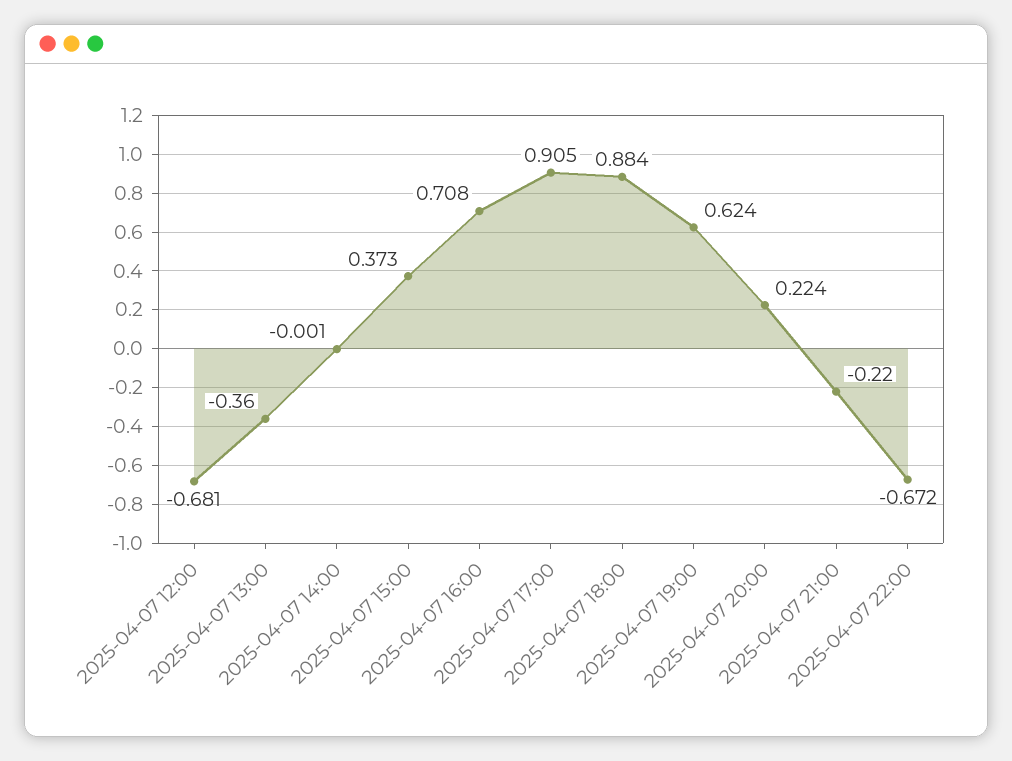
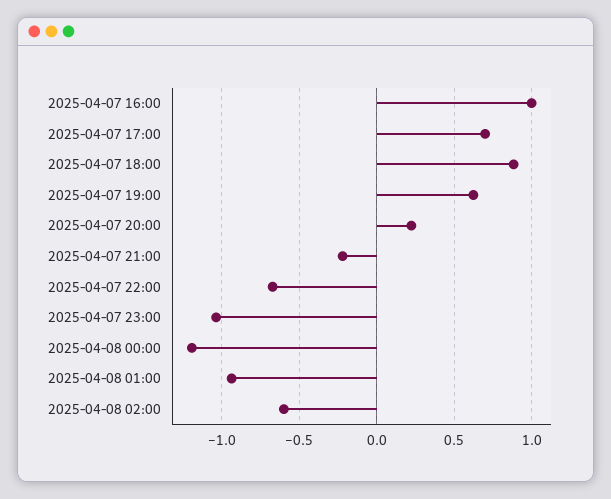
2025-04-07 12:00: -0.681 -> none
2025-04-07 13:00: -0.36 -> none
2025-04-07 14:00: -0.001 -> none
2025-04-07 15:00: 0.373 -> none
2025-04-07 16:00: 0.708 -> 1
2025-04-07 17:00: 0.905 -> 0.7
2025-04-07 23:00: none -> -1.05
2025-04-08 00:00: none -> -1.2
2025-04-08 01:00: none -> -0.95
2025-04-08 02:00: none -> -0.6

